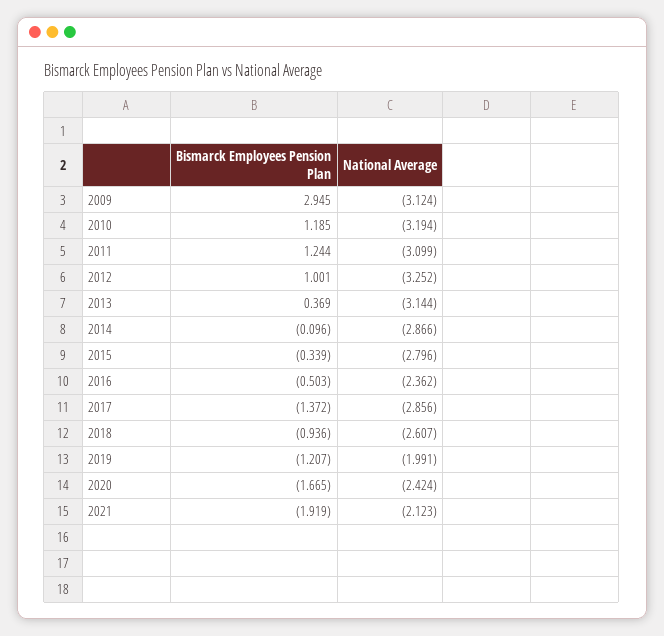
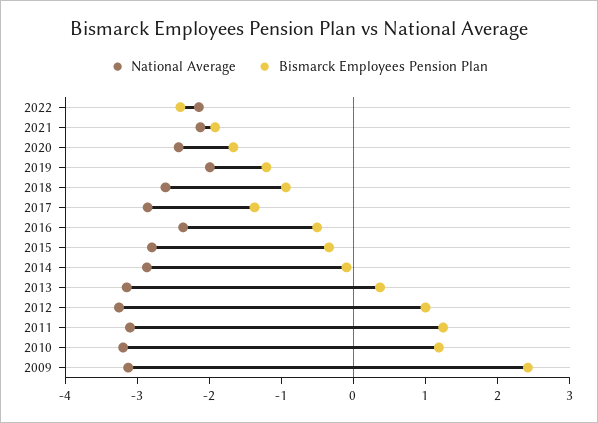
Bismarck Employees Pension Plan, 2009: 2.945 -> 2.4
National Average, 2022: none -> -2.2
Bismarck Employees Pension Plan, 2022: none -> -2.4

